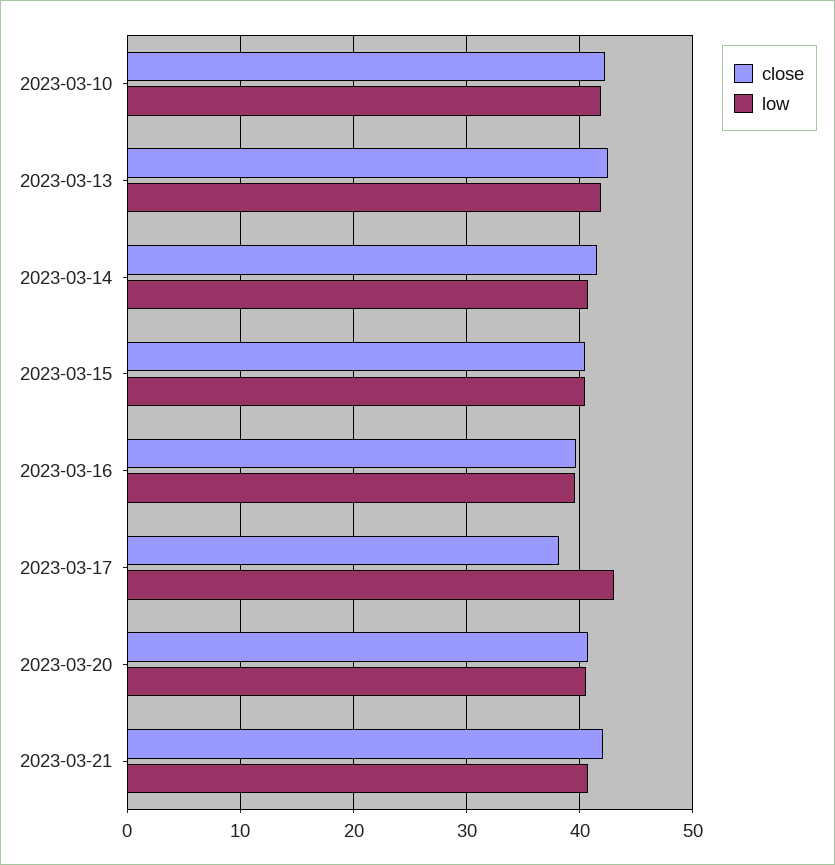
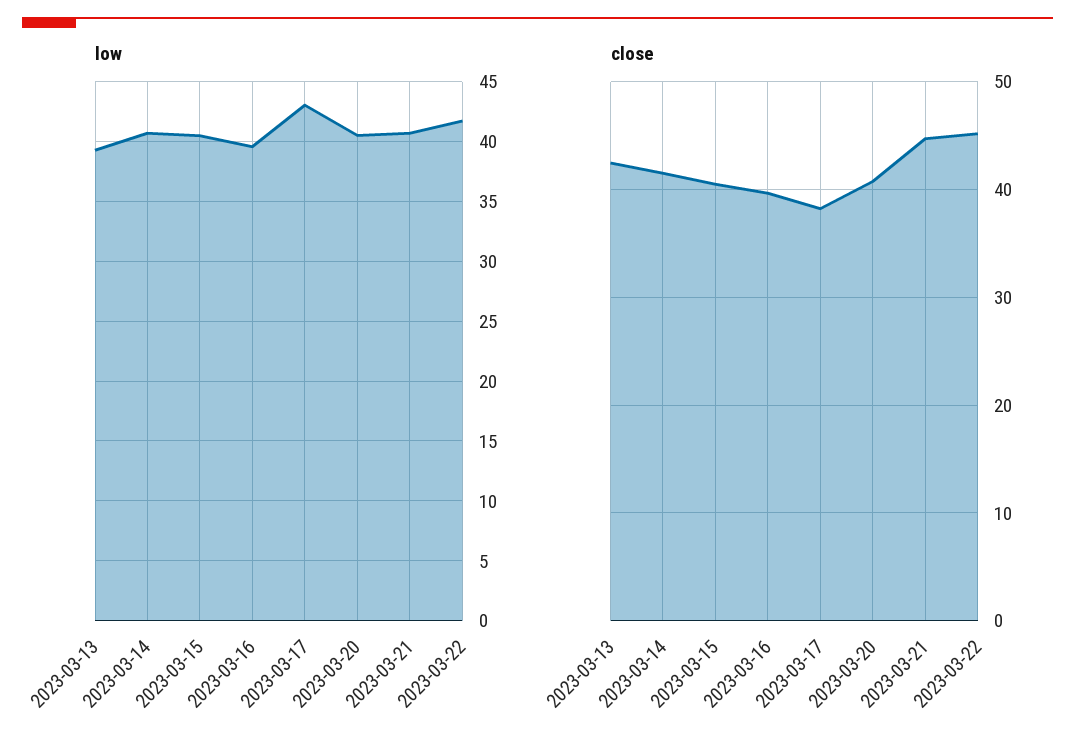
close, 2023-03-10: 42 -> none
low, 2023-03-10: 42 -> none
low, 2023-03-13: 42 -> 39
close, 2023-03-21: 42 -> 45
low, 2023-03-22: none -> 42
close, 2023-03-22: none -> 45

